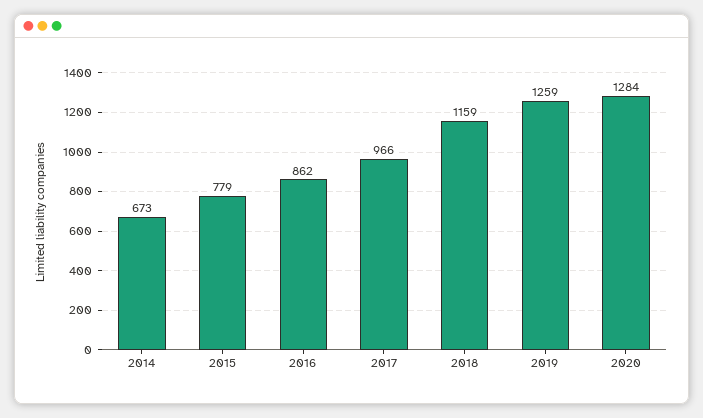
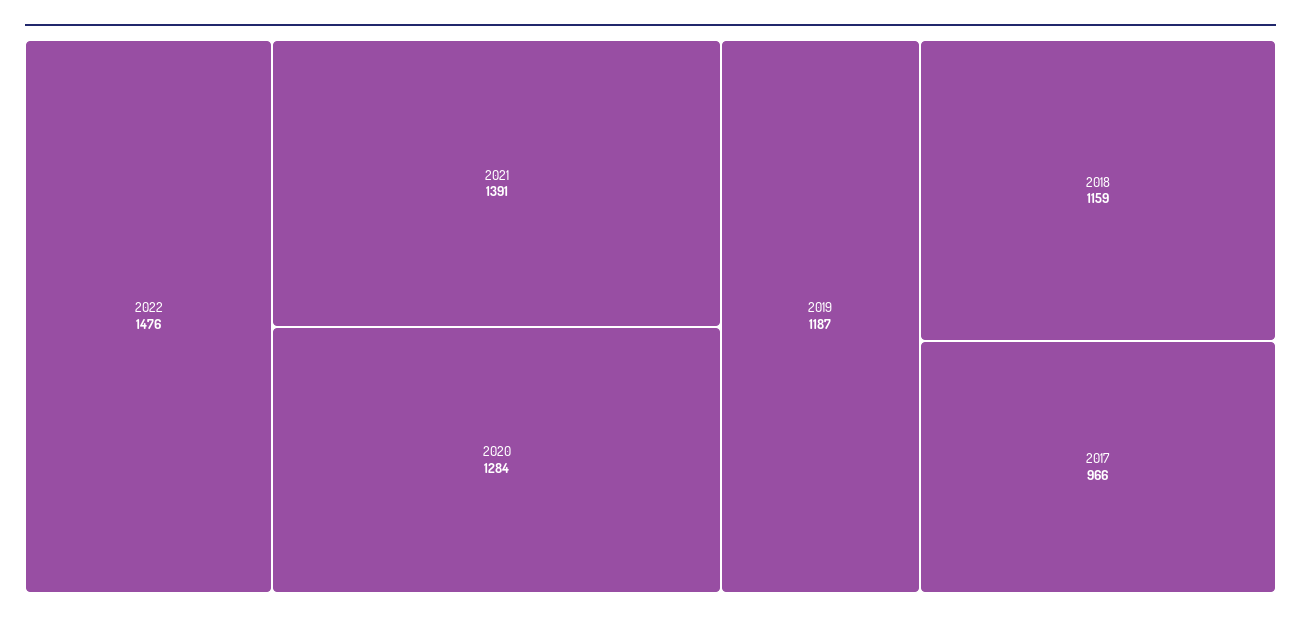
2014: 673 -> none
2015: 779 -> none
2016: 862 -> none
2019: 1259 -> 1187
2022: none -> 1476
2021: none -> 1391

